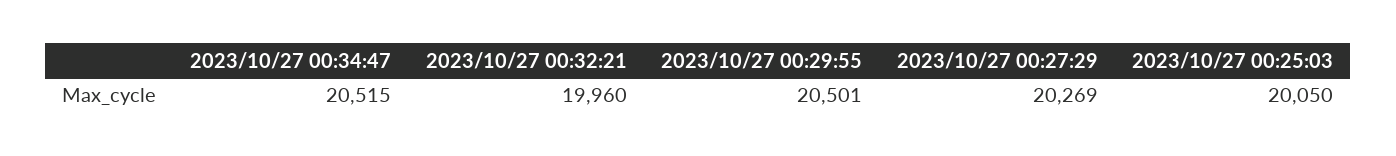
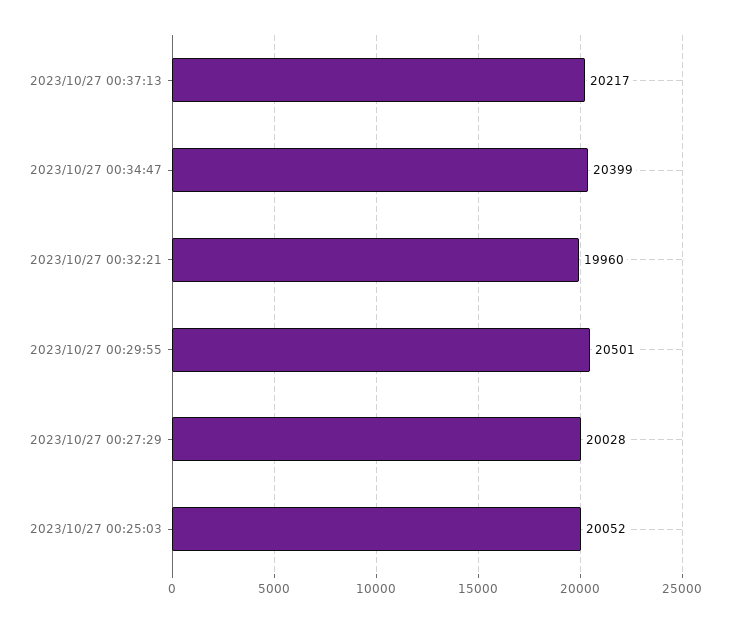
2023/10/27 00:34:47: 20515 -> 20399
2023/10/27 00:27:29: 20269 -> 20028
2023/10/27 00:25:03: 20050 -> 20052
2023/10/27 00:37:13: none -> 20217

